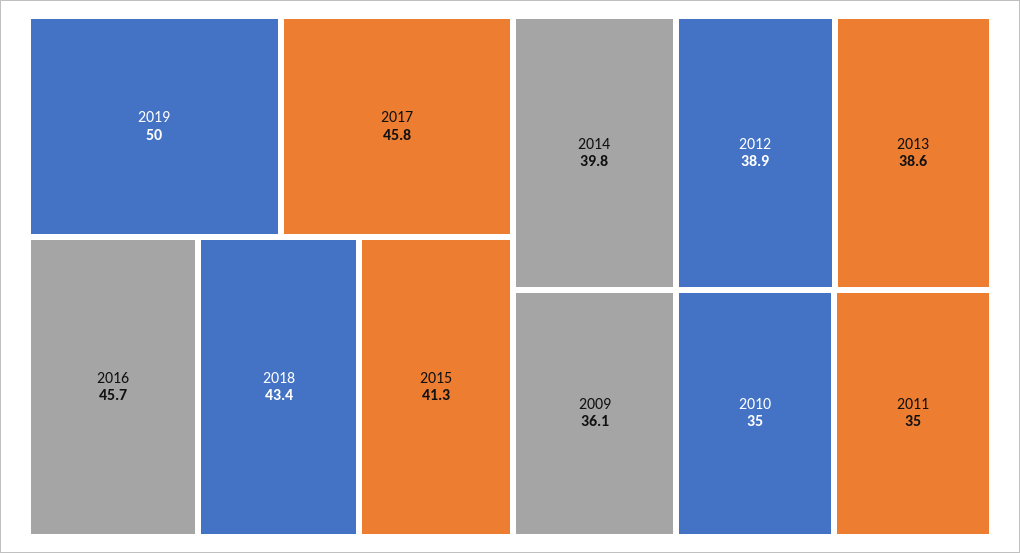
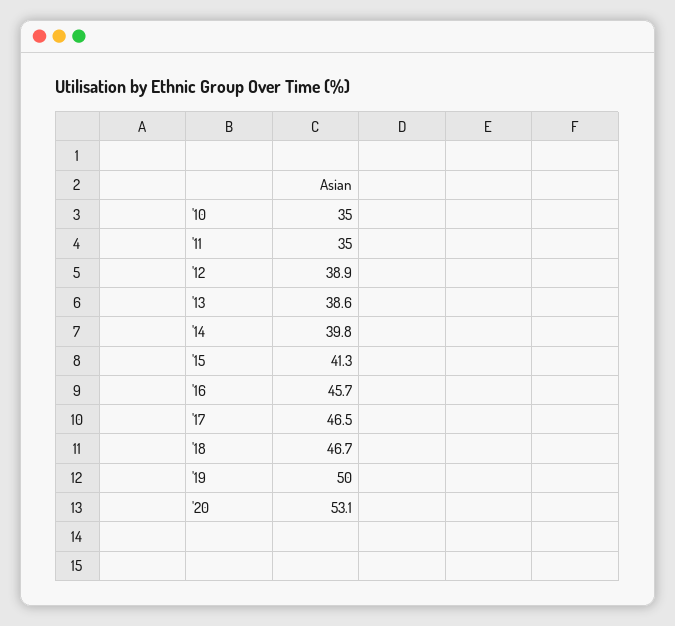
2017: 45.8 -> 46.5
2018: 43.4 -> 46.7
2009: 36.1 -> none
'20: none -> 53.1

